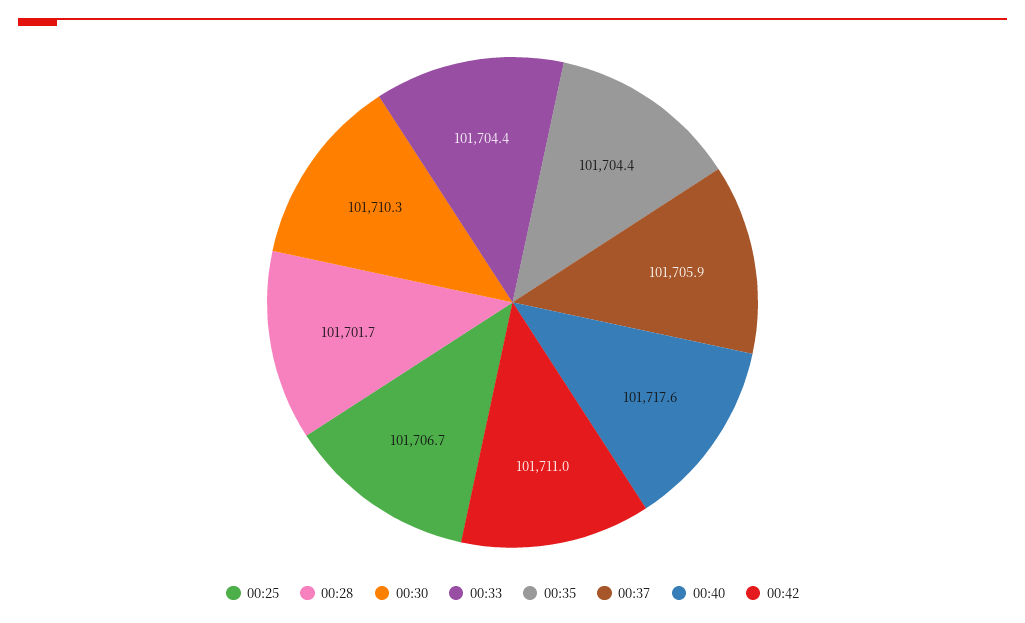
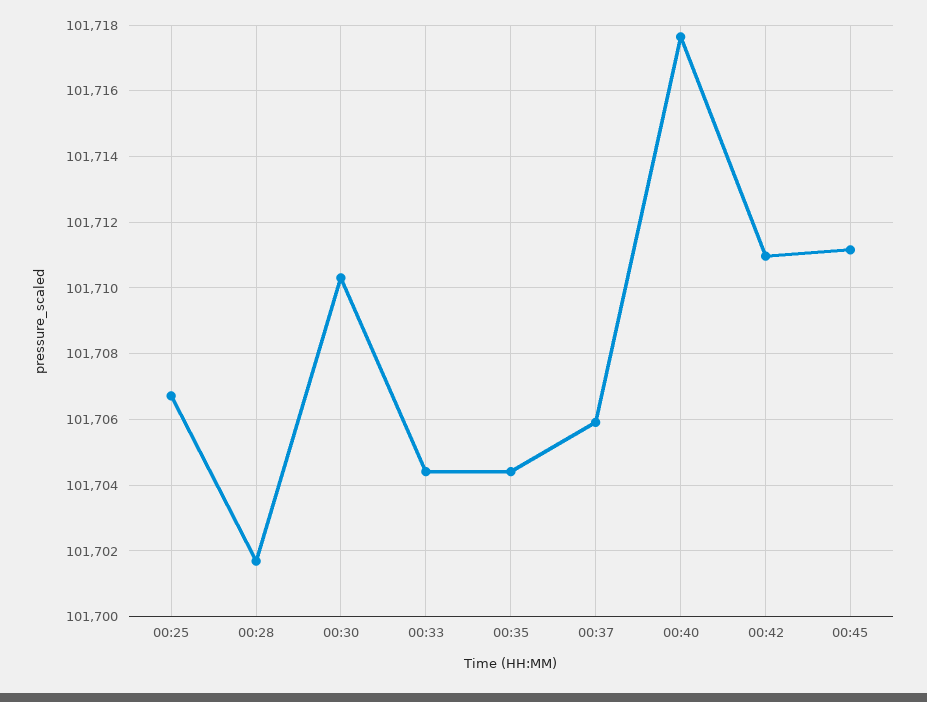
00:45: none -> 101711.2

